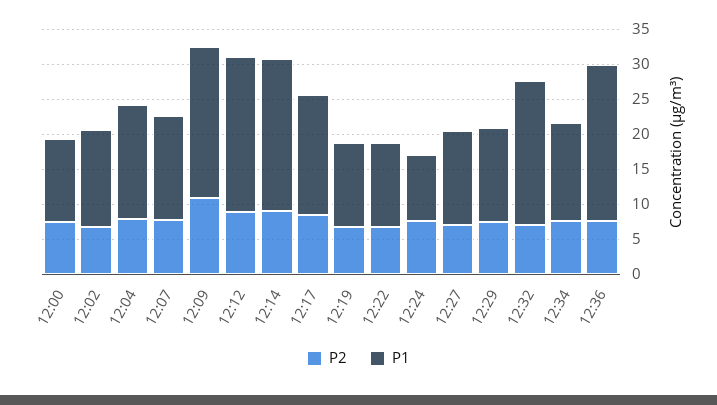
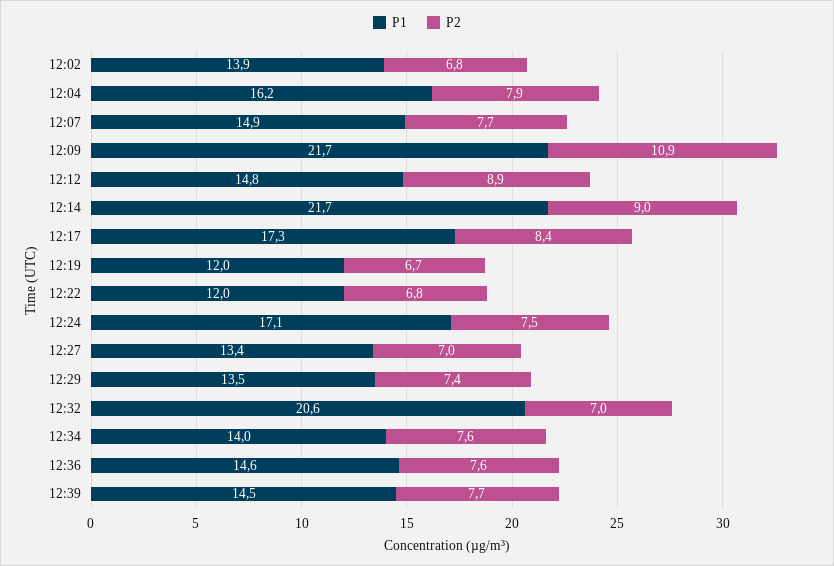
P2, 12:00: 7.5 -> none
P1, 12:00: 12.5 -> none
P1, 12:12: 22.5 -> 14.8
P1, 12:24: 10 -> 17.1
P1, 12:36: 22.5 -> 14.6
P1, 12:39: none -> 14.5
P2, 12:39: none -> 7.7

